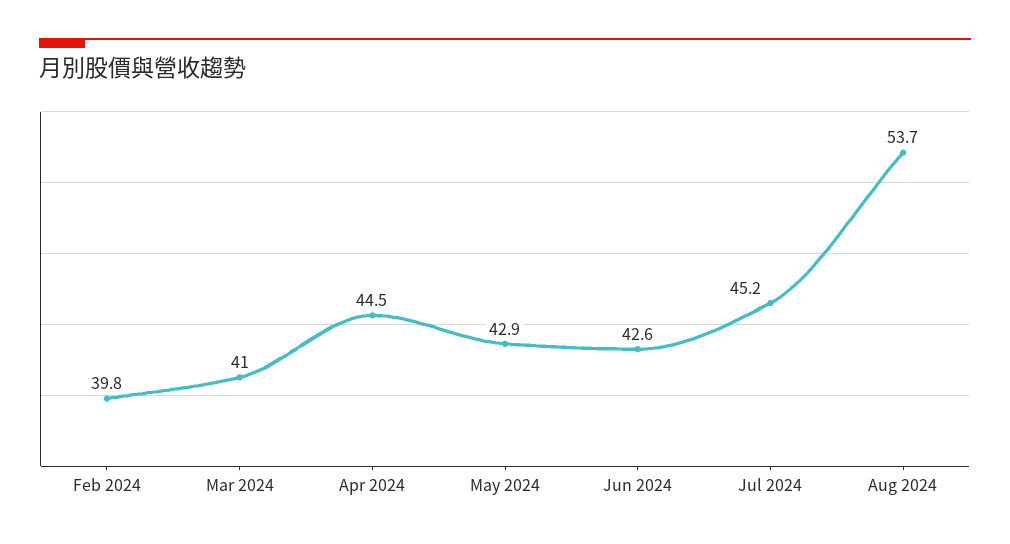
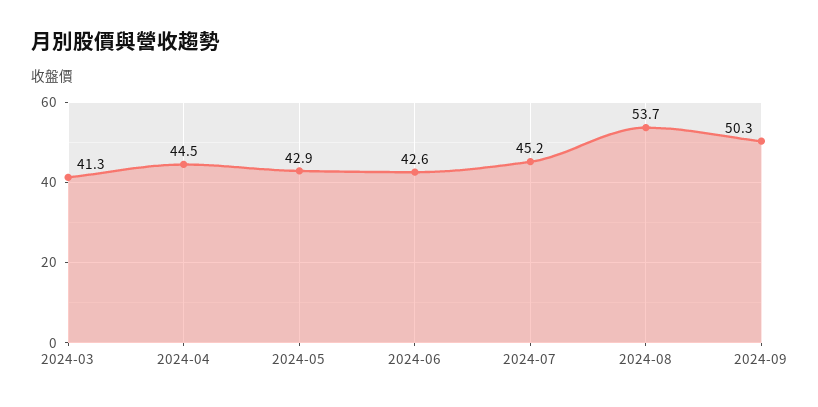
Feb 2024: 39.8 -> none
Mar 2024: 41 -> 41.3
2024-09: none -> 50.3

